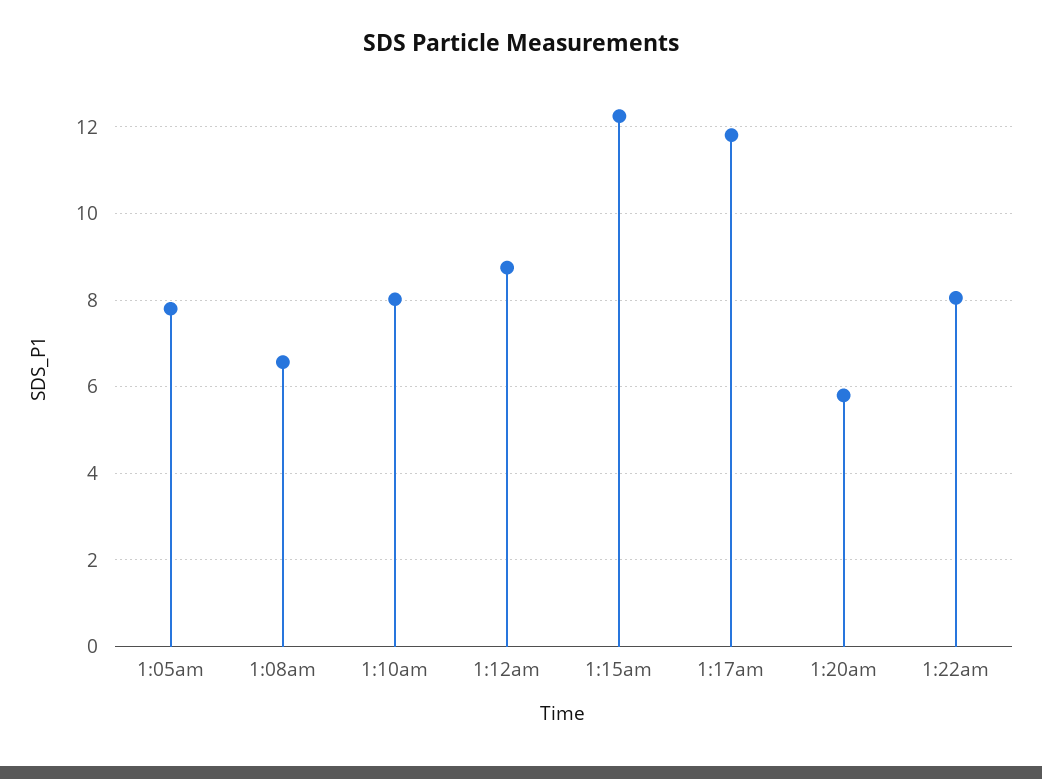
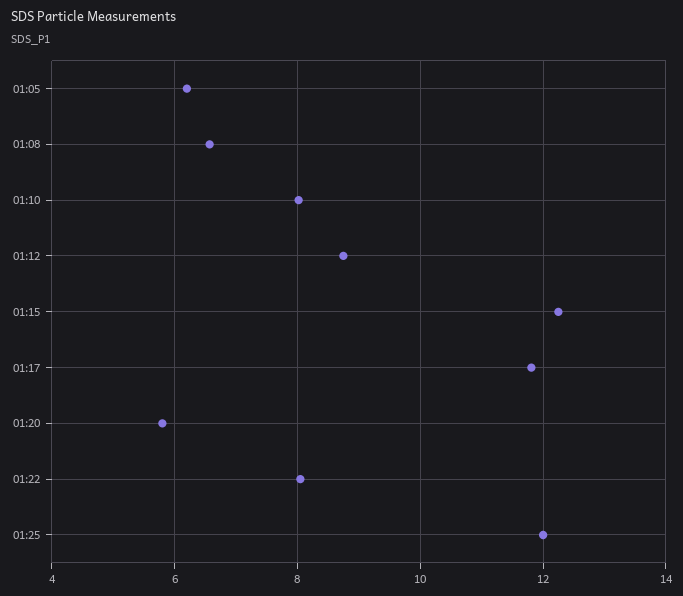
1:05am: 7.8 -> 6.2
01:25: none -> 12

